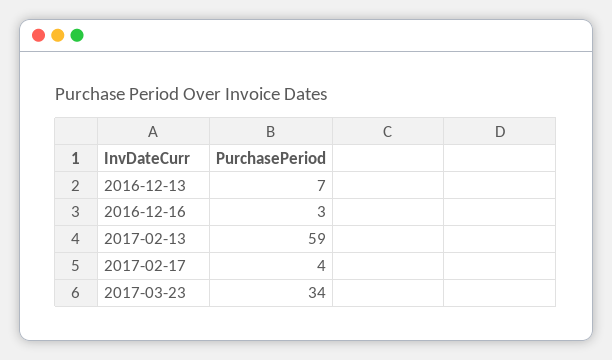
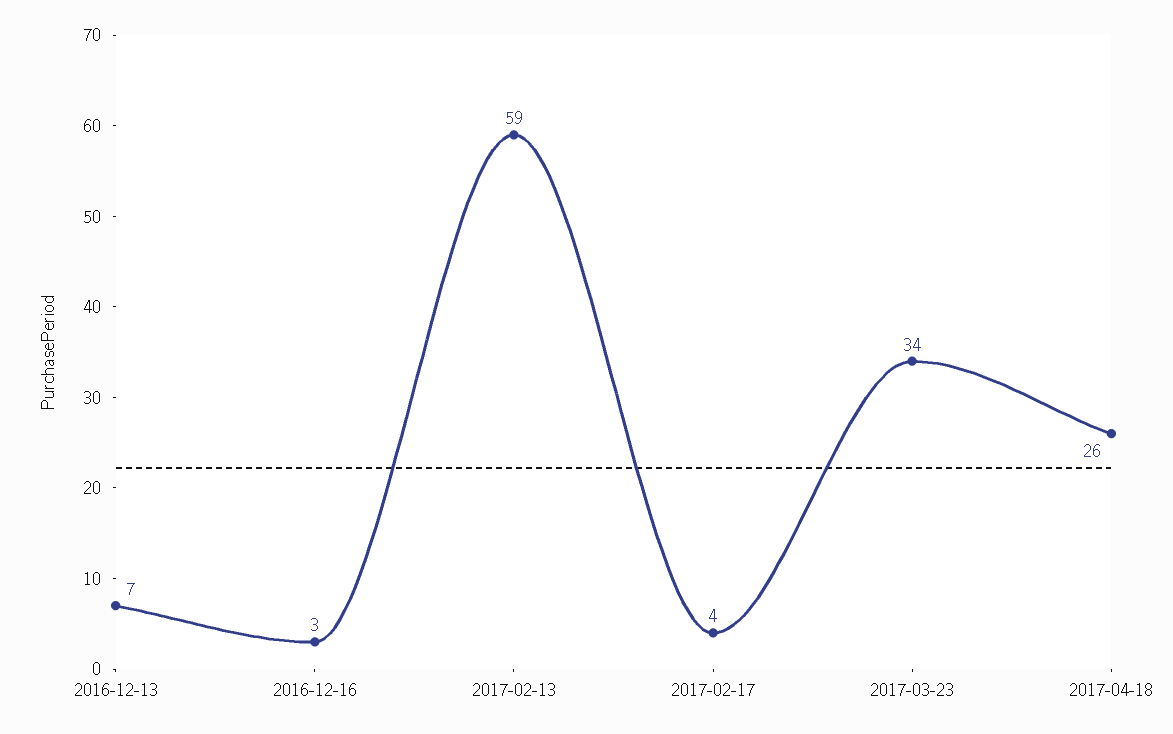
2017-04-18: none -> 26

